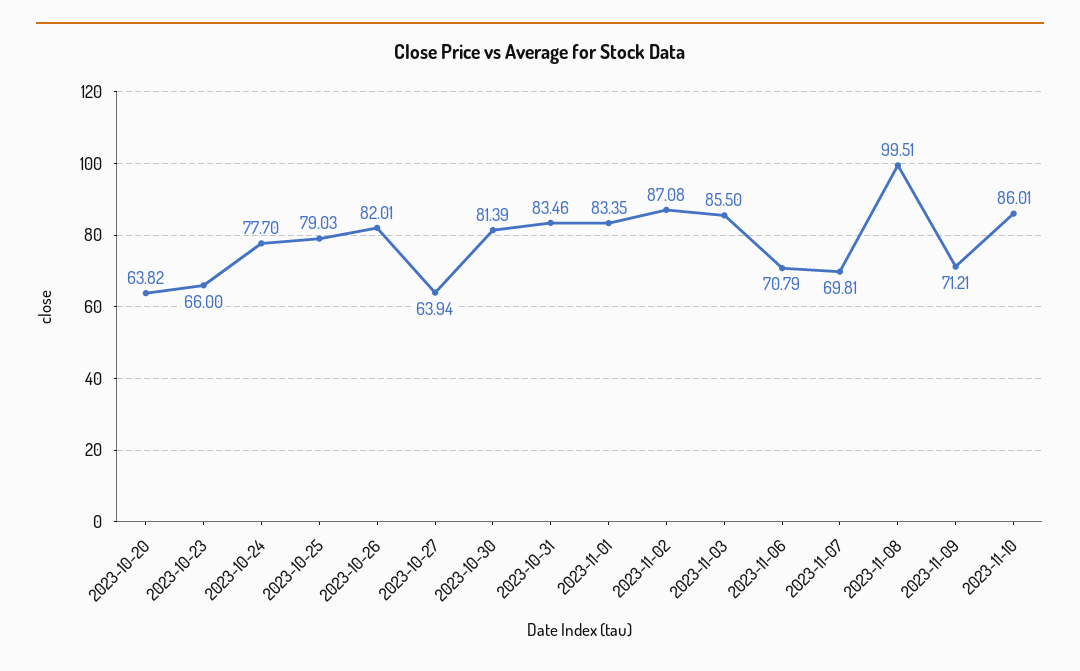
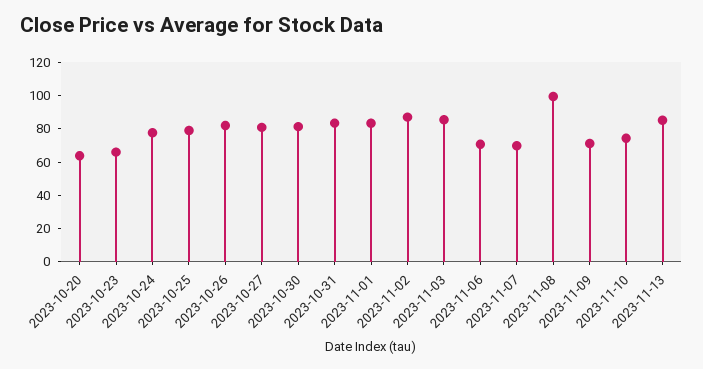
2023-10-27: 63.94 -> 80
2023-11-10: 86.01 -> 75
2023-11-13: none -> 85

